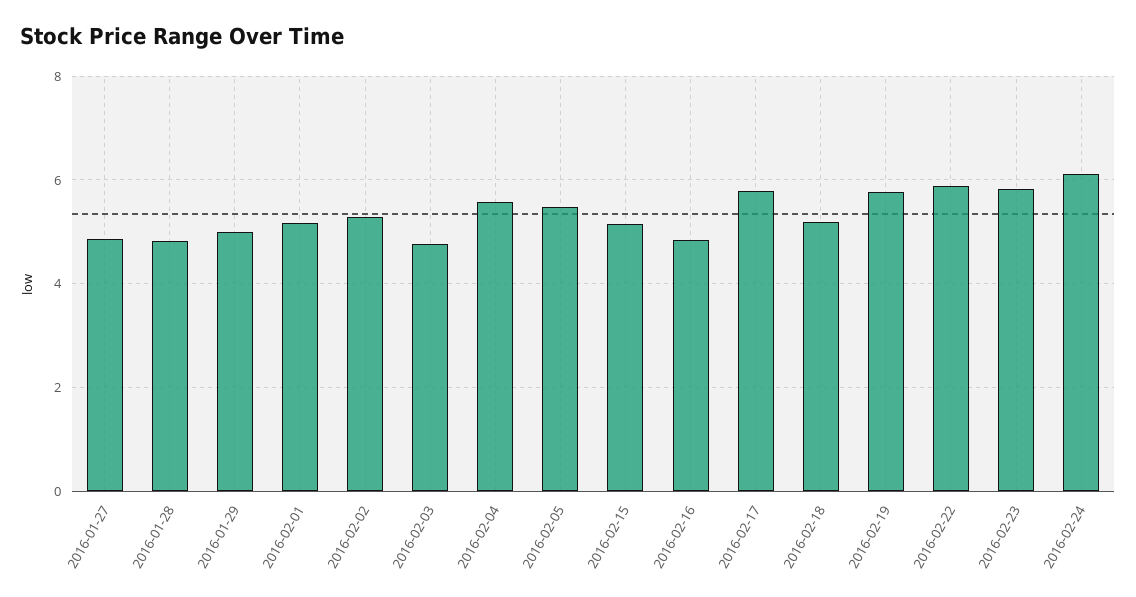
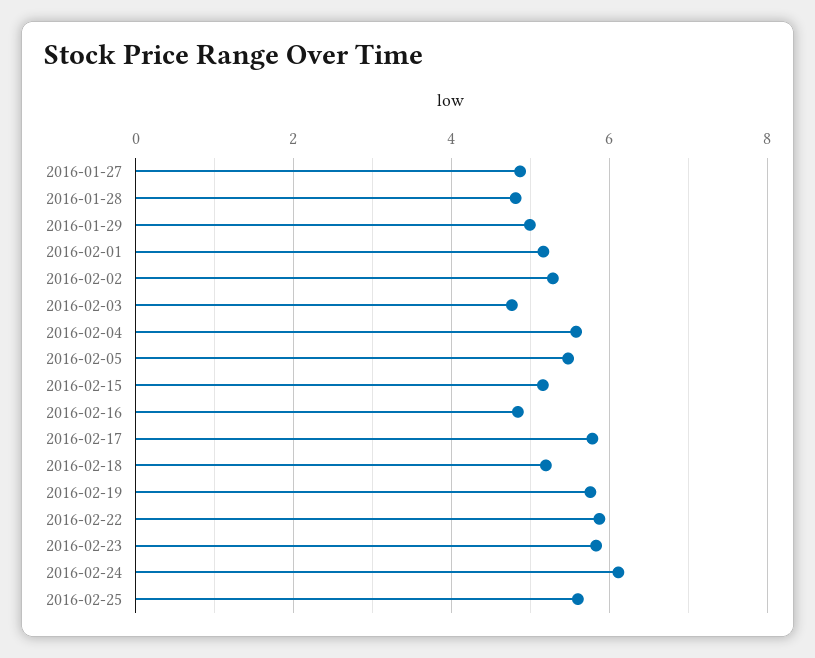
2016-02-25: none -> 5.6

